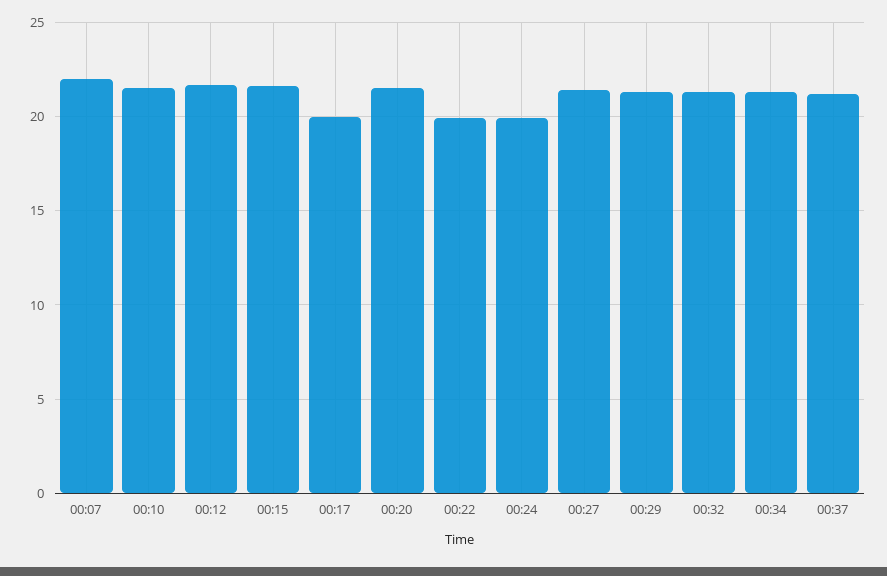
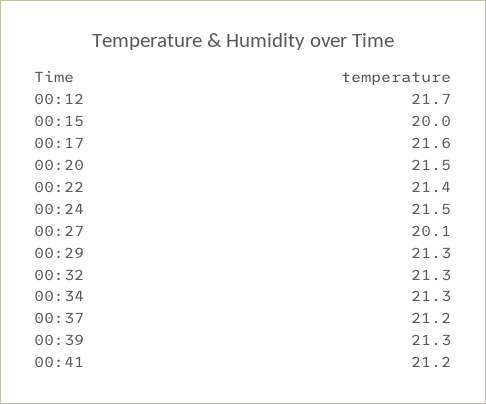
00:07: 22 -> none
00:10: 21.5 -> none
00:15: 21.5 -> 20
00:17: 20 -> 21.6
00:22: 20 -> 21.4
00:24: 20 -> 21.5
00:27: 21.5 -> 20.1
00:39: none -> 21.3
00:41: none -> 21.2

